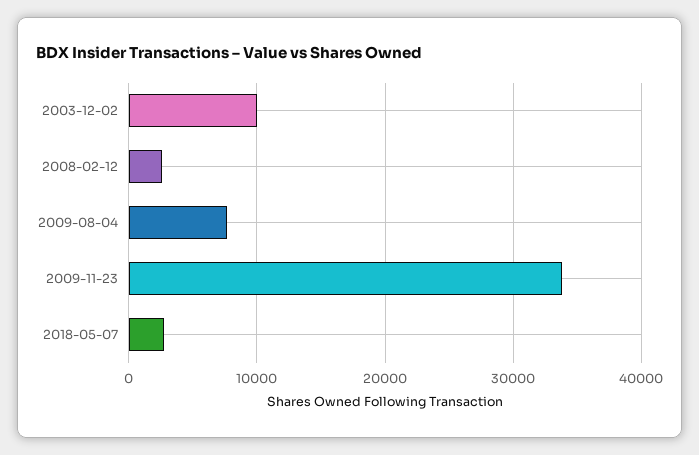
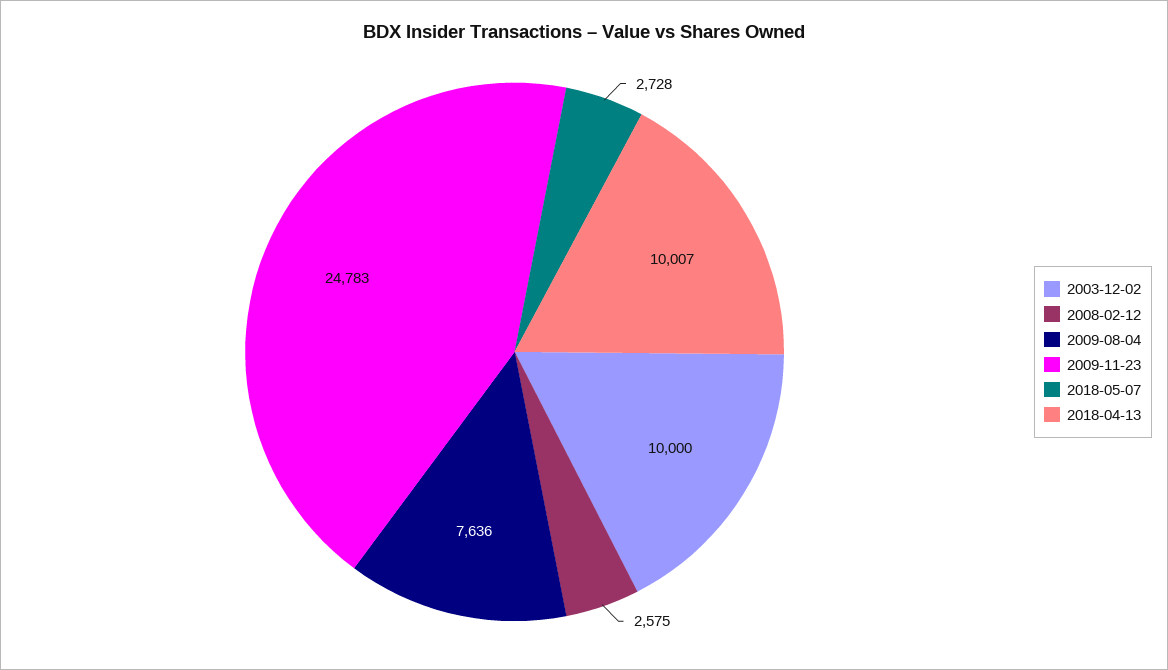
2009-11-23: 34000 -> 24783
2018-04-13: none -> 10007

